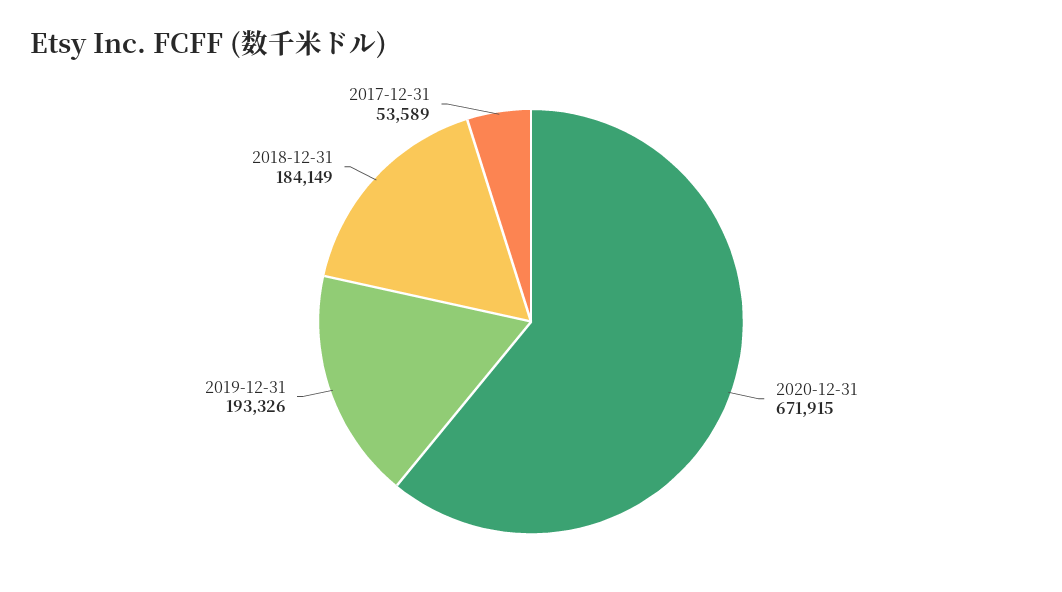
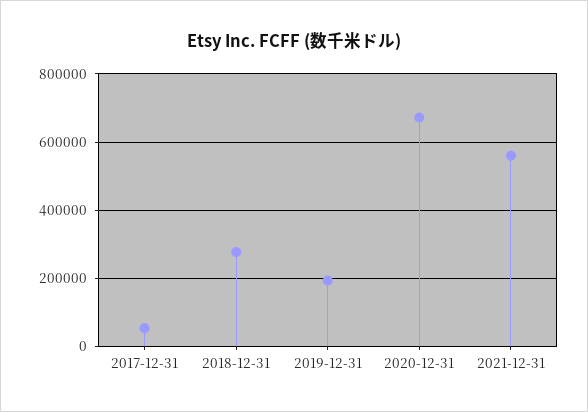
2018-12-31: 184149 -> 280000
2021-12-31: none -> 560000

